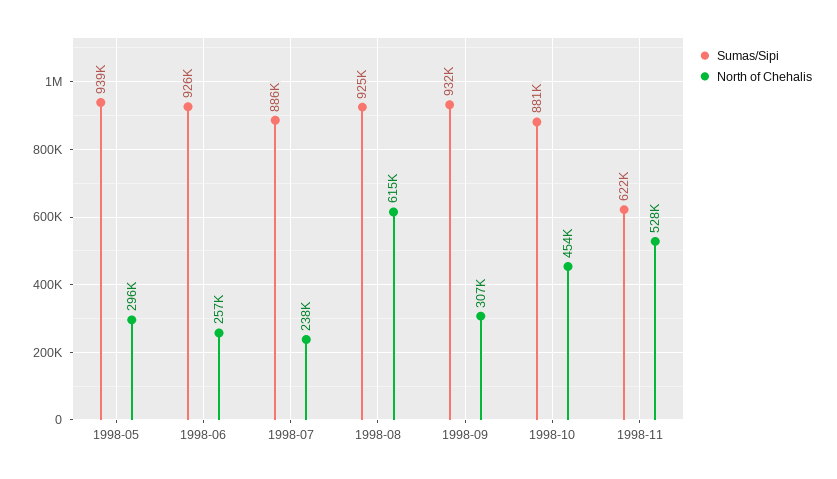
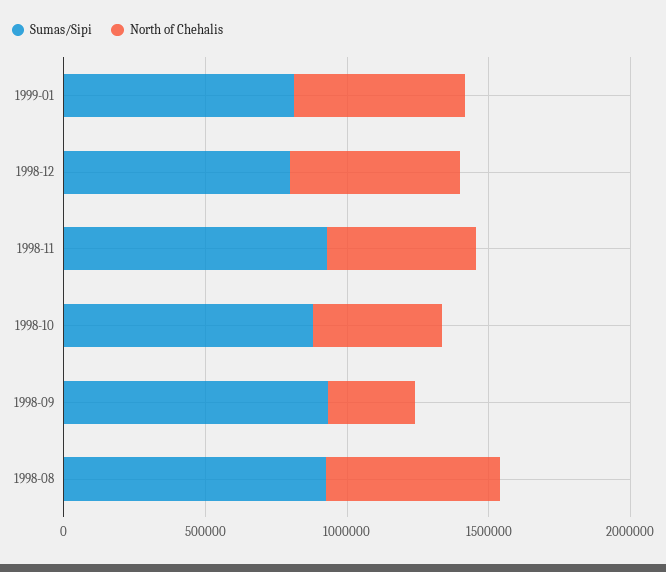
Sumas/Sipi, 1998-05: 939000 -> none
North of Chehalis, 1998-05: 296000 -> none
Sumas/Sipi, 1998-06: 926000 -> none
North of Chehalis, 1998-06: 257000 -> none
Sumas/Sipi, 1998-07: 886000 -> none
North of Chehalis, 1998-07: 238000 -> none
Sumas/Sipi, 1998-11: 622000 -> 900000
Sumas/Sipi, 1999-01: none -> 800000
North of Chehalis, 1999-01: none -> 600000
Sumas/Sipi, 1998-12: none -> 800000
North of Chehalis, 1998-12: none -> 600000

